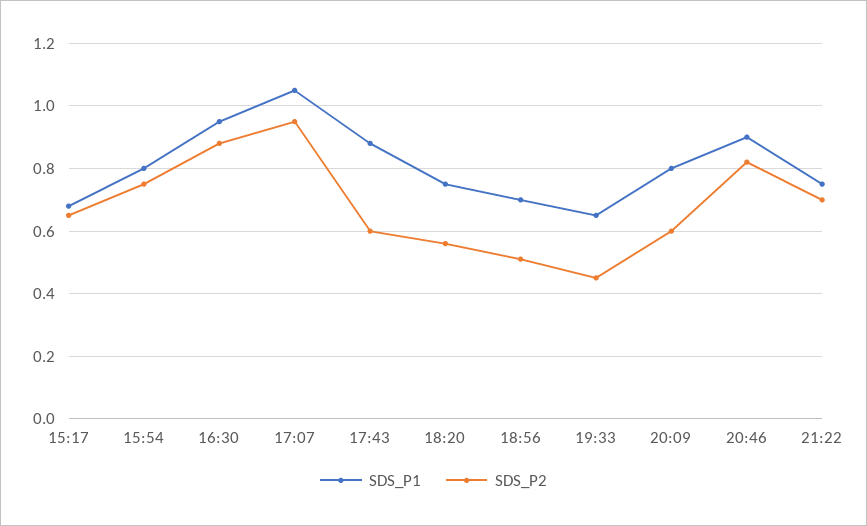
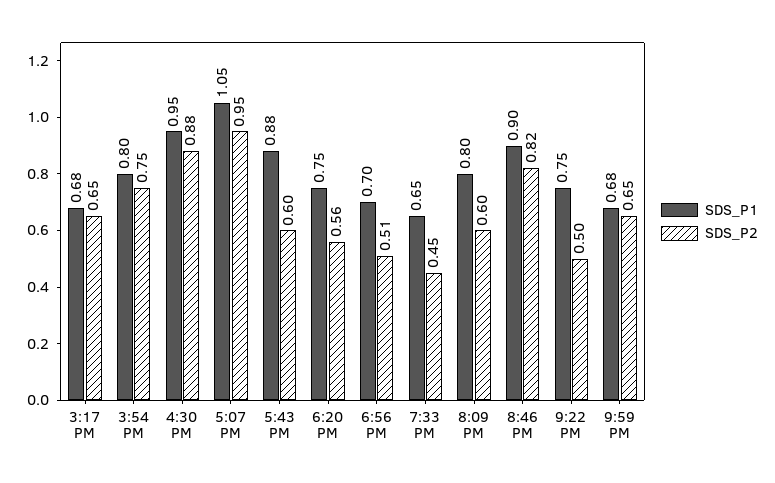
SDS_P2, 21:22: 0.7 -> 0.5
SDS_P1, 9:59 PM: none -> 0.68
SDS_P2, 9:59 PM: none -> 0.65

